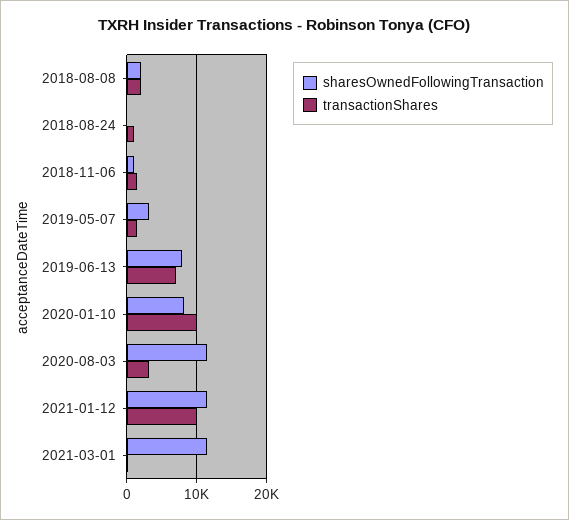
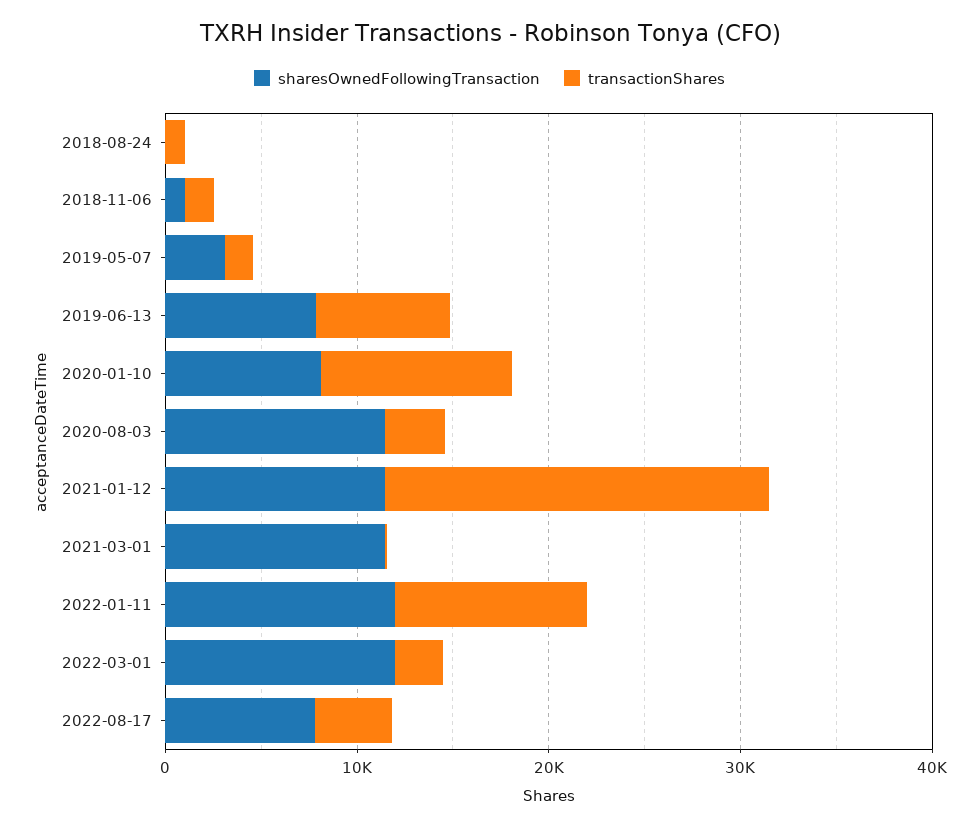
sharesOwnedFollowingTransaction, 2018-08-08: 2000 -> none
transactionShares, 2018-08-08: 2000 -> none
transactionShares, 2021-01-12: 10000 -> 20000
sharesOwnedFollowingTransaction, 2022-01-11: none -> 12000
transactionShares, 2022-01-11: none -> 10000
sharesOwnedFollowingTransaction, 2022-03-01: none -> 12000
transactionShares, 2022-03-01: none -> 2000
sharesOwnedFollowingTransaction, 2022-08-17: none -> 8000
transactionShares, 2022-08-17: none -> 4000

